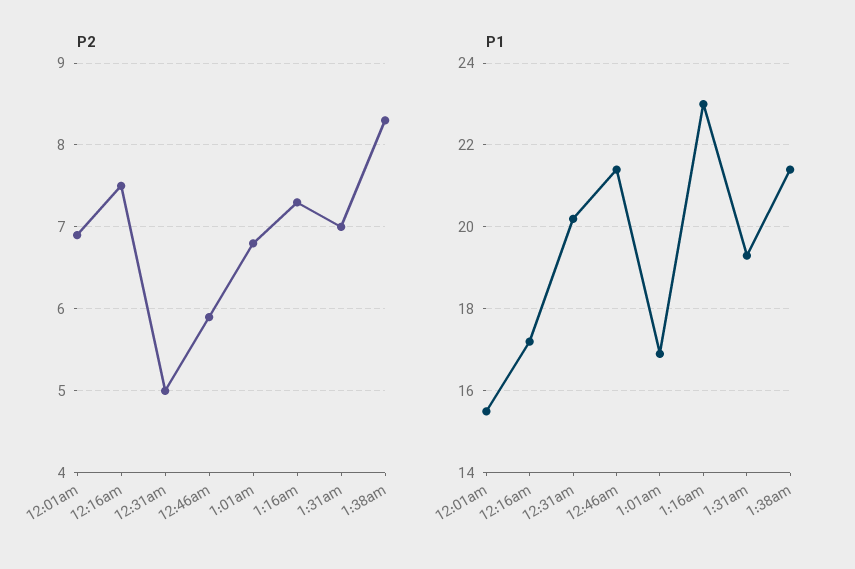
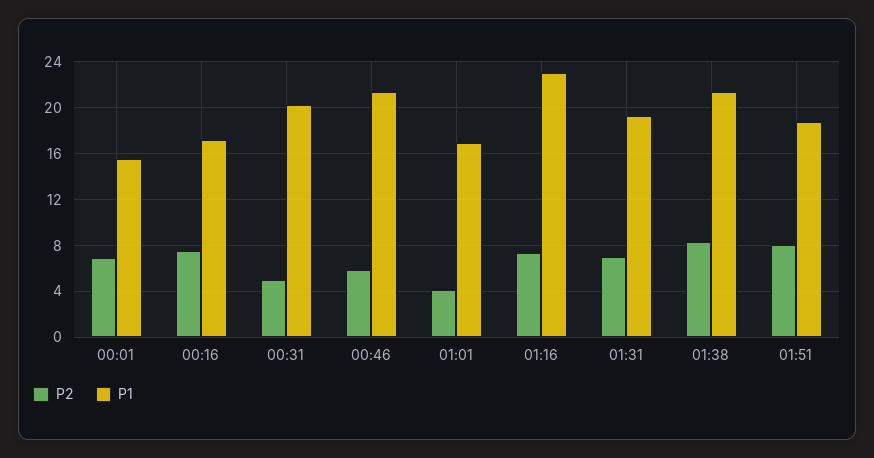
P2, 1:01am: 6.8 -> 4
P2, 01:51: none -> 8
P1, 01:51: none -> 19

